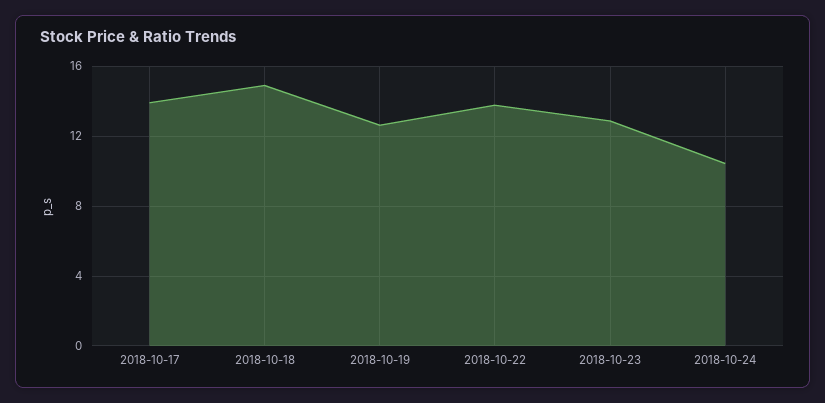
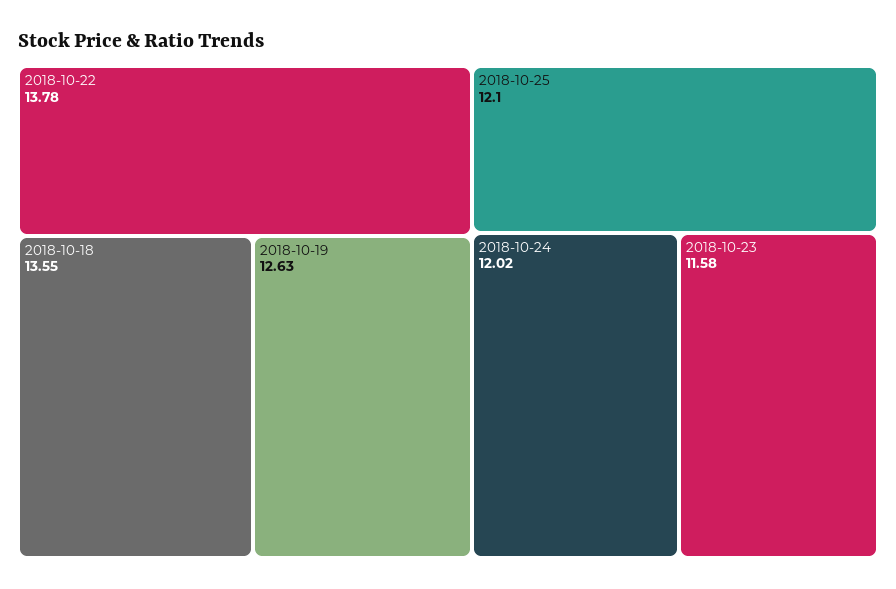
2018-10-17: 14 -> none
2018-10-18: 15 -> 13.55
2018-10-23: 13 -> 11.58
2018-10-24: 10.5 -> 12.02
2018-10-25: none -> 12.1

